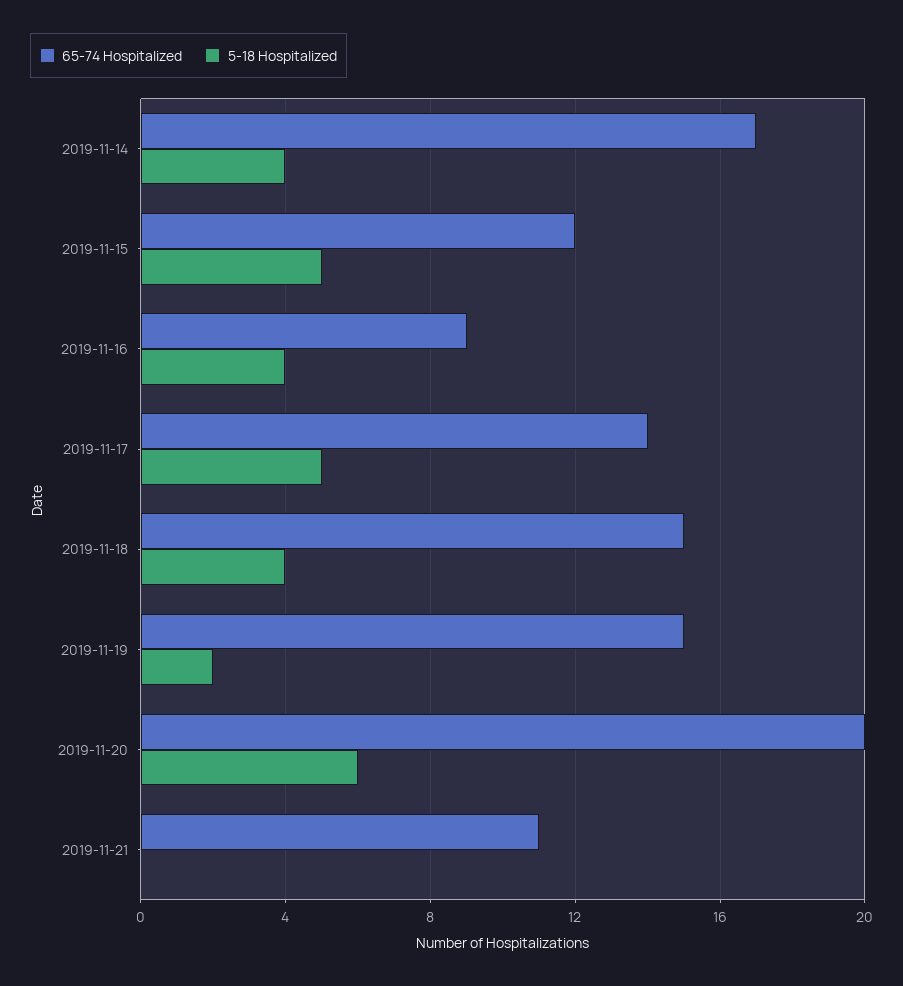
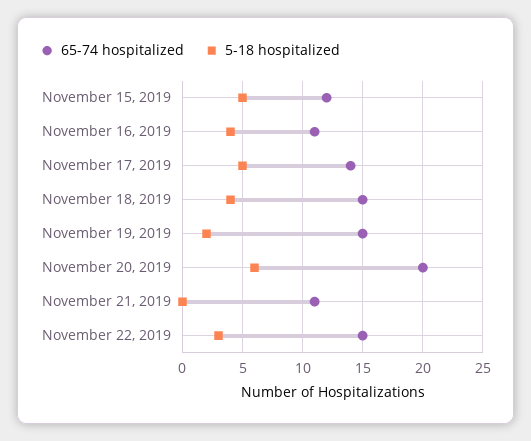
65-74 Hospitalized, 2019-11-14: 17 -> none
5-18 Hospitalized, 2019-11-14: 4 -> none
65-74 Hospitalized, 2019-11-16: 9 -> 11
65-74 Hospitalized, November 22, 2019: none -> 15
5-18 Hospitalized, November 22, 2019: none -> 3

